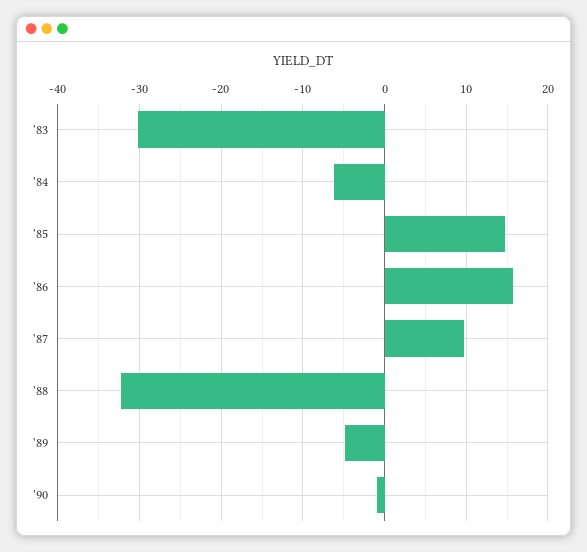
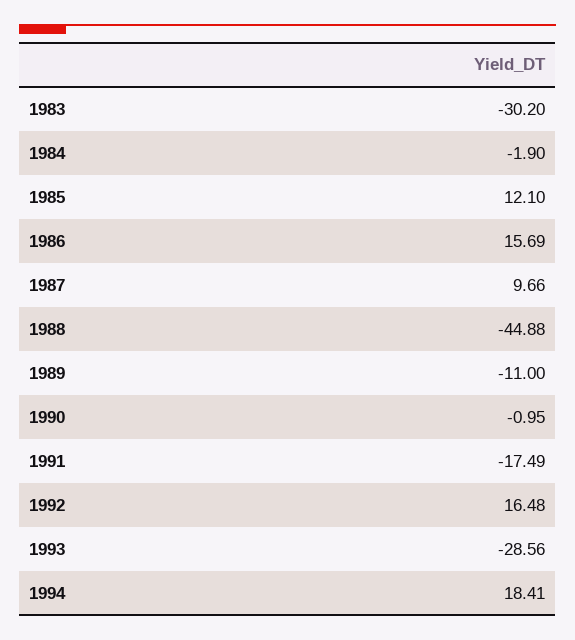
'84: -6 -> -1.9
'85: 15 -> 12.1
'88: -32 -> -44.88
'89: -5 -> -11
1991: none -> -17.49
1992: none -> 16.48
1993: none -> -28.56
1994: none -> 18.41

